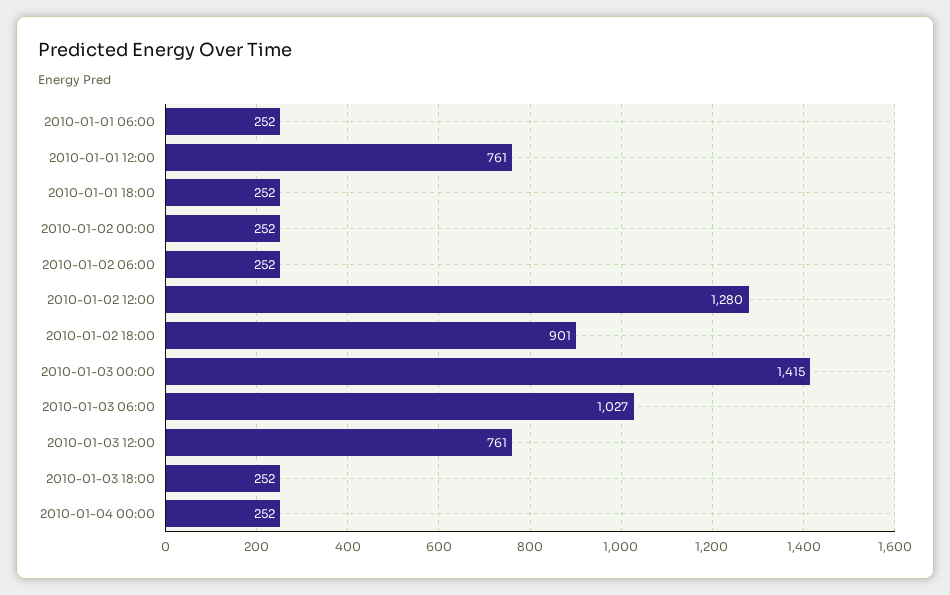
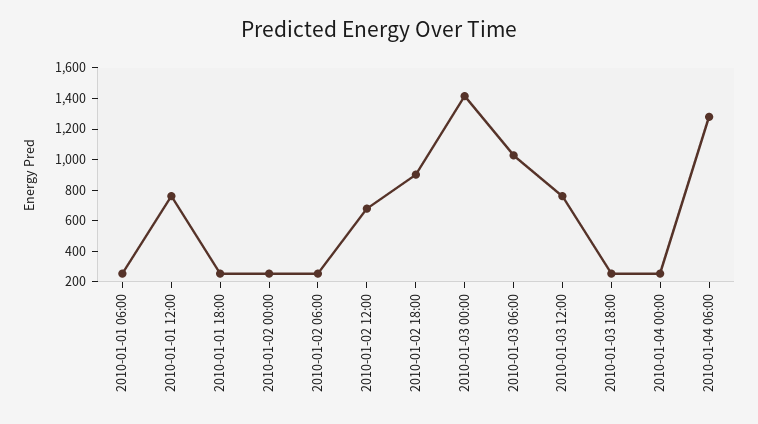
2010-01-02 12:00: 1280 -> 700
2010-01-04 06:00: none -> 1300

